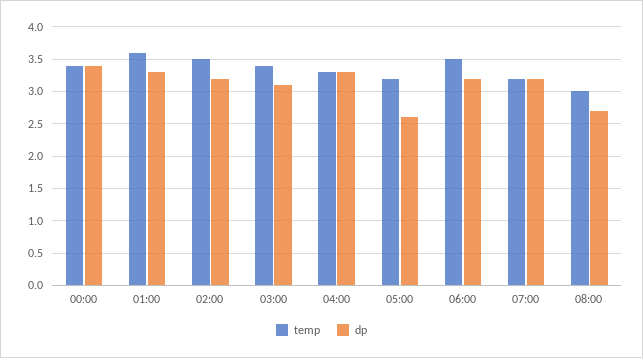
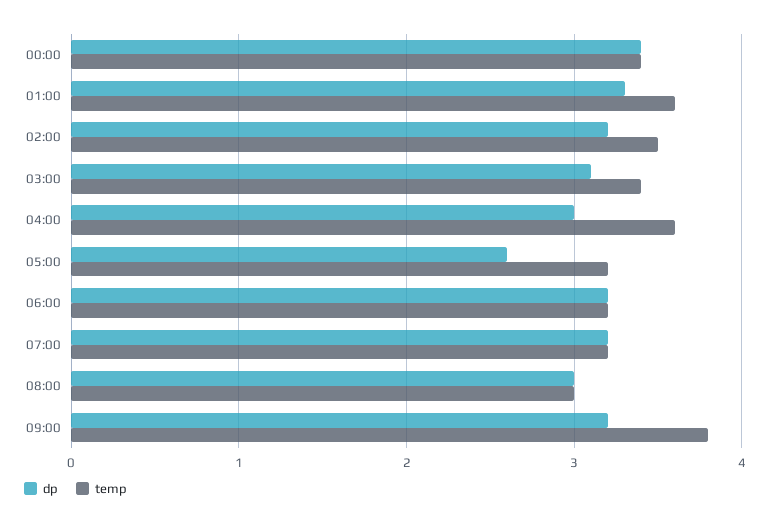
temp, 04:00: 3.3 -> 3.6
dp, 04:00: 3.3 -> 3
temp, 06:00: 3.5 -> 3.2
dp, 08:00: 2.7 -> 3
dp, 09:00: none -> 3.2
temp, 09:00: none -> 3.8

